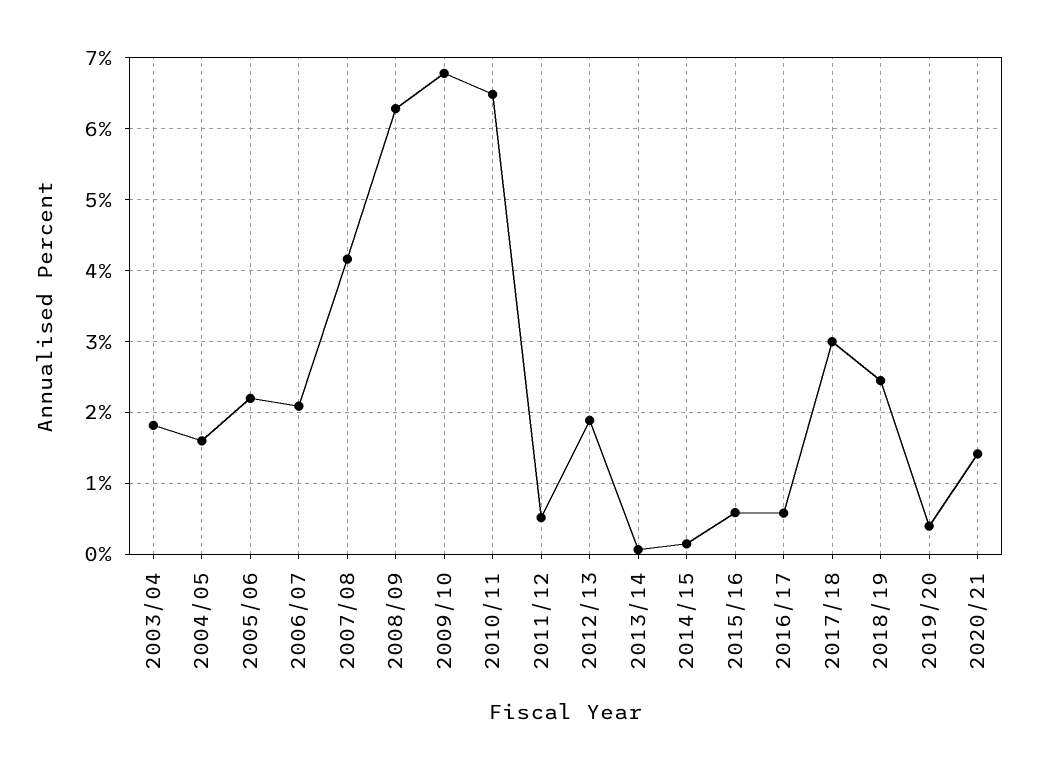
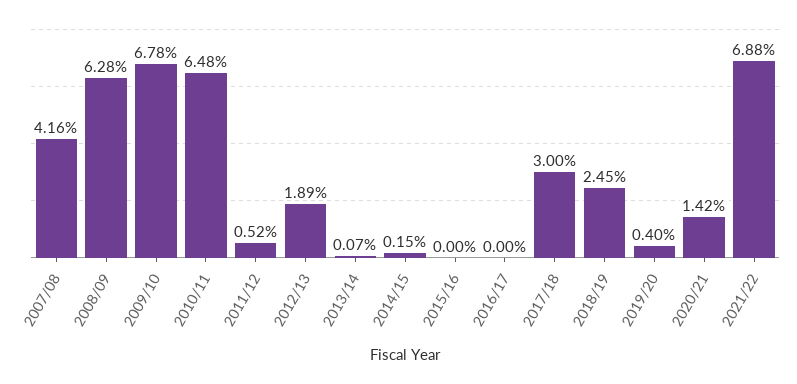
2003/04: 1.8 -> none
2004/05: 1.6 -> none
2005/06: 2.2 -> none
2006/07: 2.1 -> none
2015/16: 0.6 -> 0
2016/17: 0.6 -> 0
2021/22: none -> 6.88

